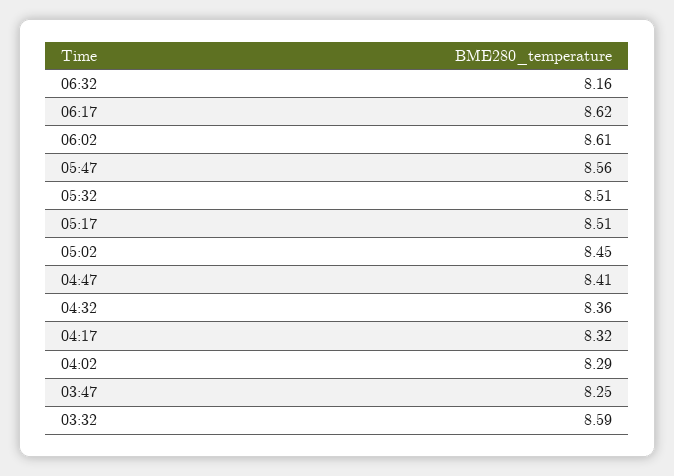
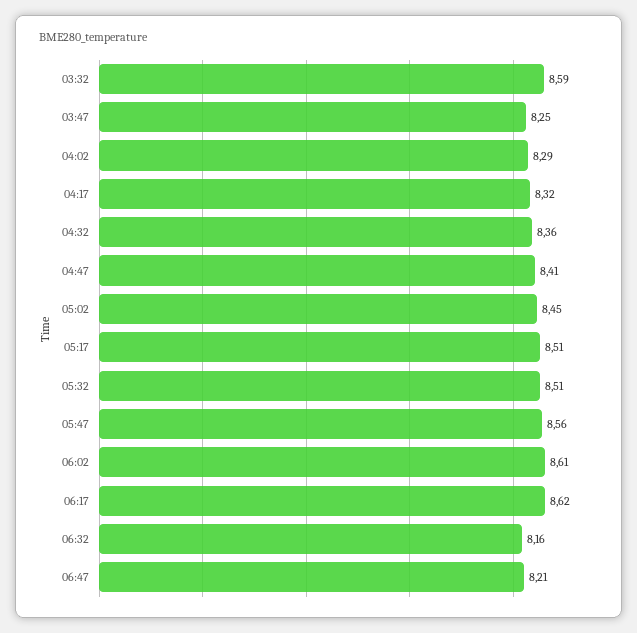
06:47: none -> 8.21

